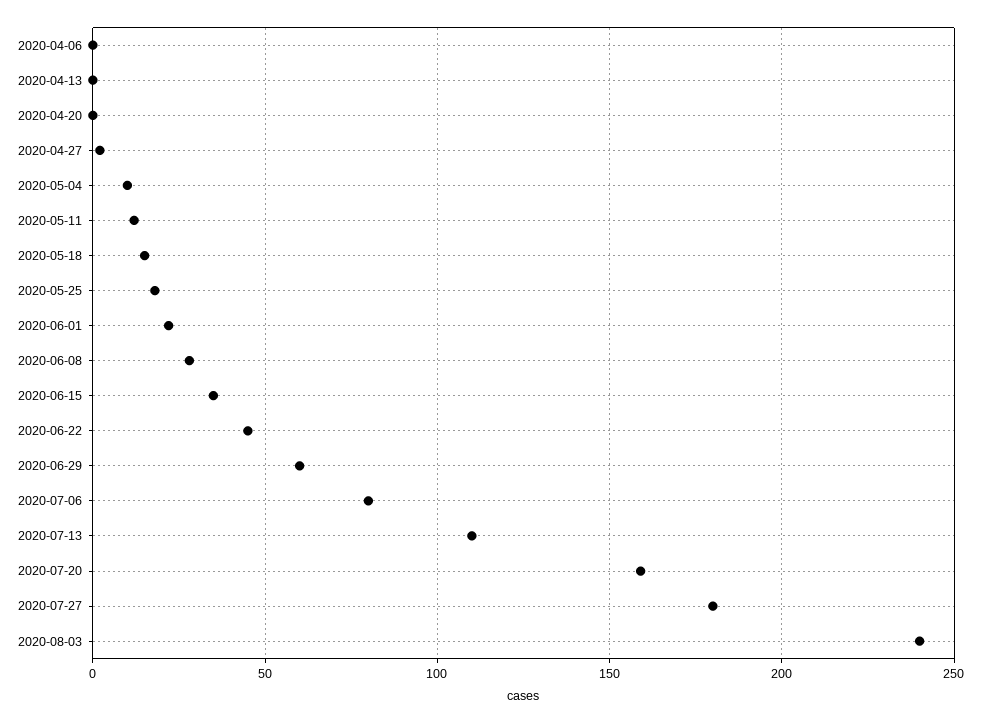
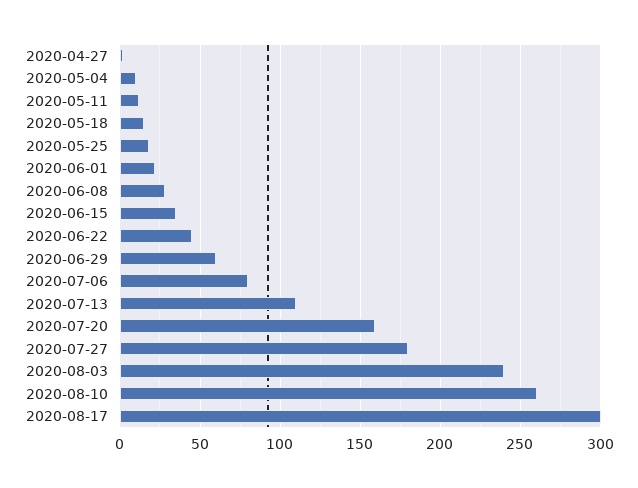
2020-04-06: 0 -> none
2020-04-13: 0 -> none
2020-04-20: 0 -> none
2020-08-10: none -> 260
2020-08-17: none -> 300

